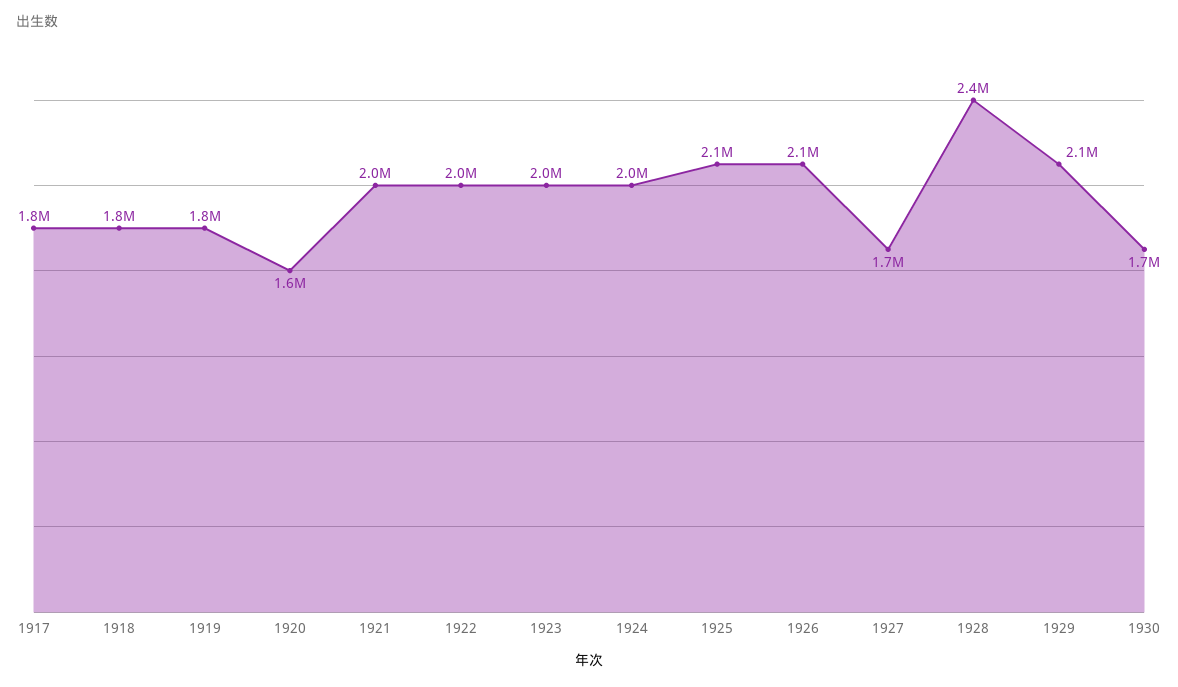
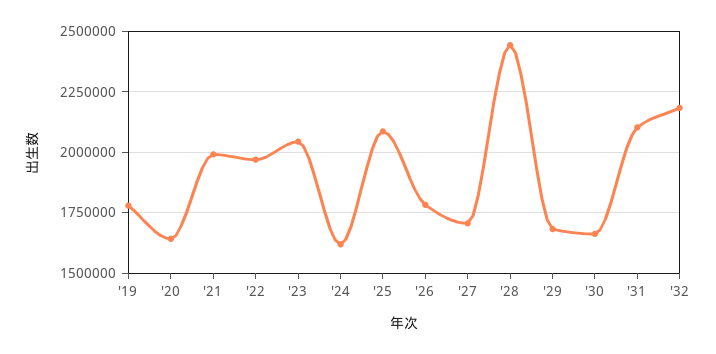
1917: 1800000 -> none
1918: 1800000 -> none
1924: 2000000 -> 1625000
1926: 2100000 -> 1775000
1929: 2100000 -> 1675000
'31: none -> 2100000
'32: none -> 2175000

